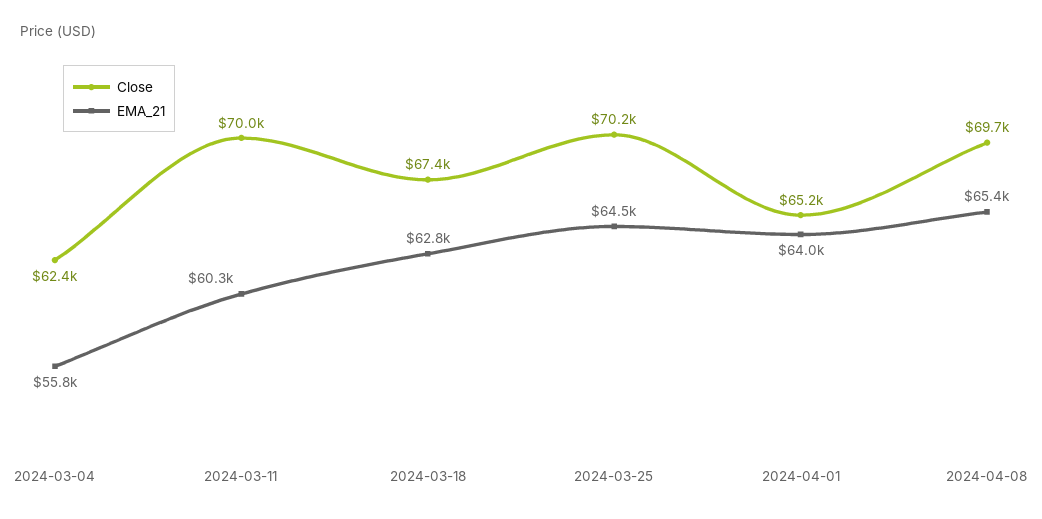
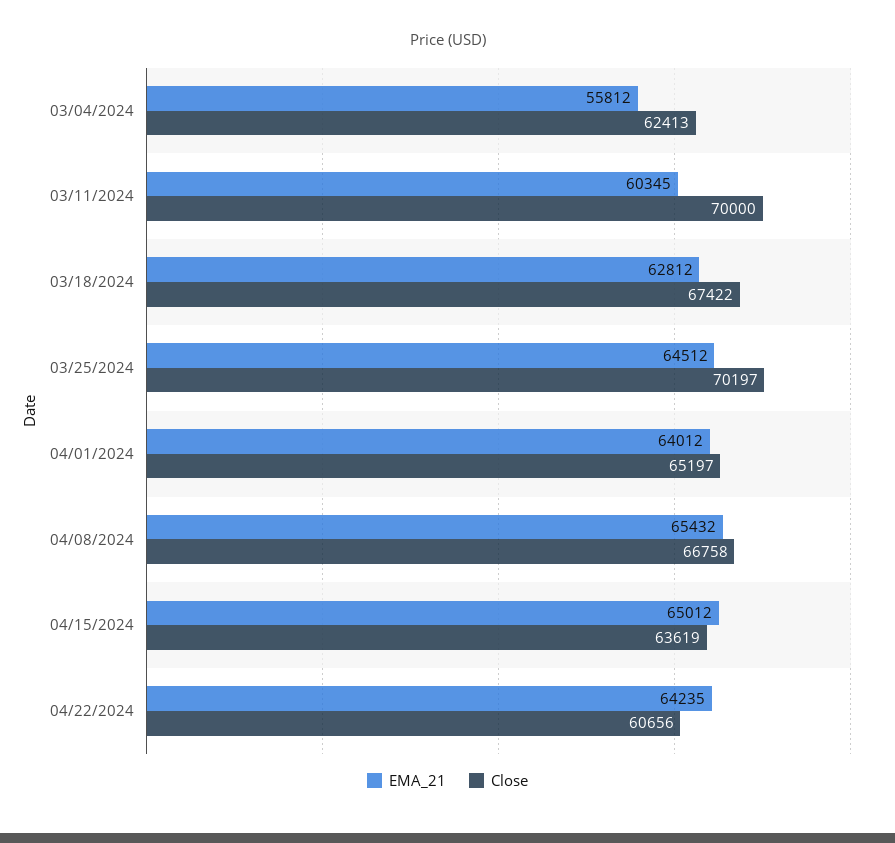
Close, 2024-04-08: 69700 -> 66758
EMA_21, 04/15/2024: none -> 65012
Close, 04/15/2024: none -> 63619
EMA_21, 04/22/2024: none -> 64235
Close, 04/22/2024: none -> 60656

